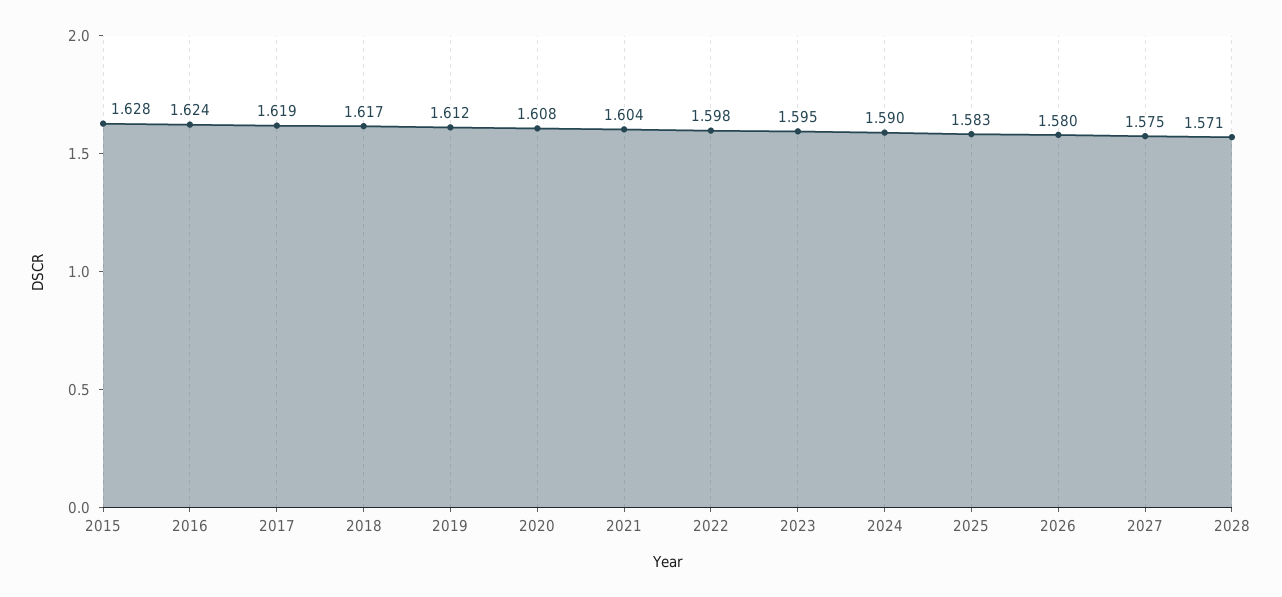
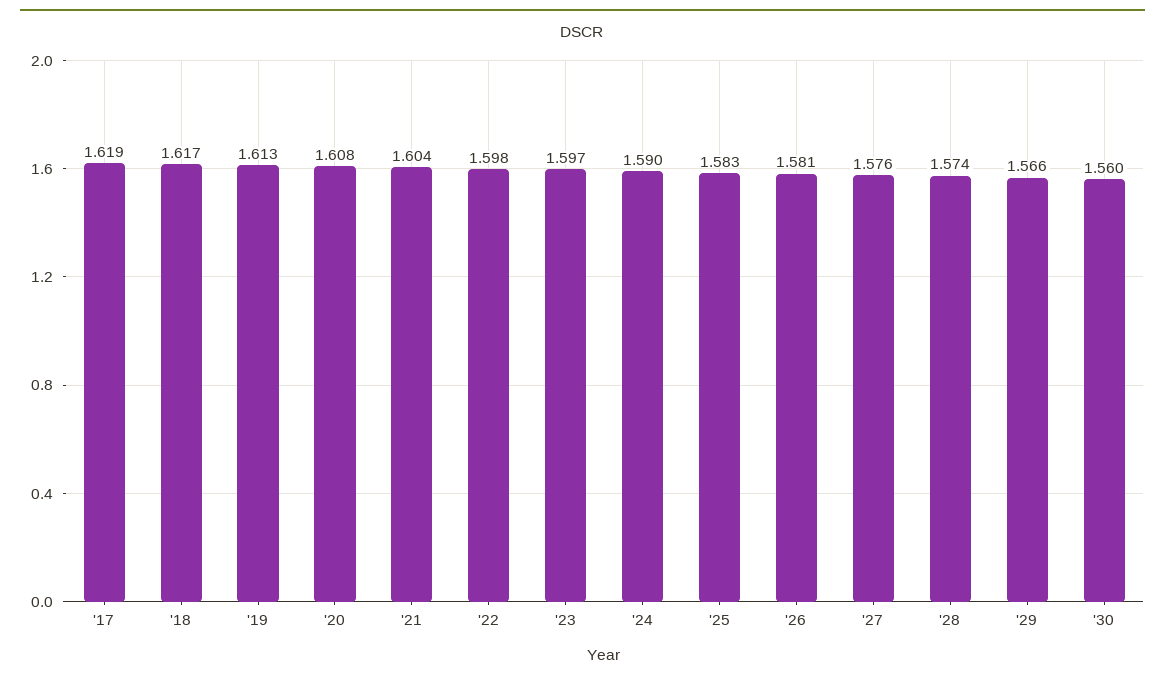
2015: 1.628 -> none
2016: 1.624 -> none
2019: 1.612 -> 1.613
2023: 1.595 -> 1.597
2026: 1.58 -> 1.581
2027: 1.575 -> 1.576
2028: 1.571 -> 1.574
'29: none -> 1.566
'30: none -> 1.56

